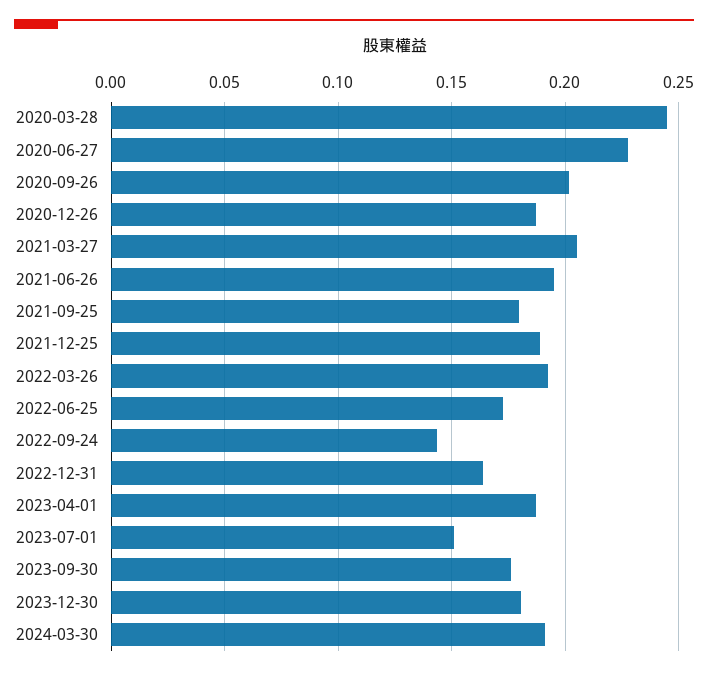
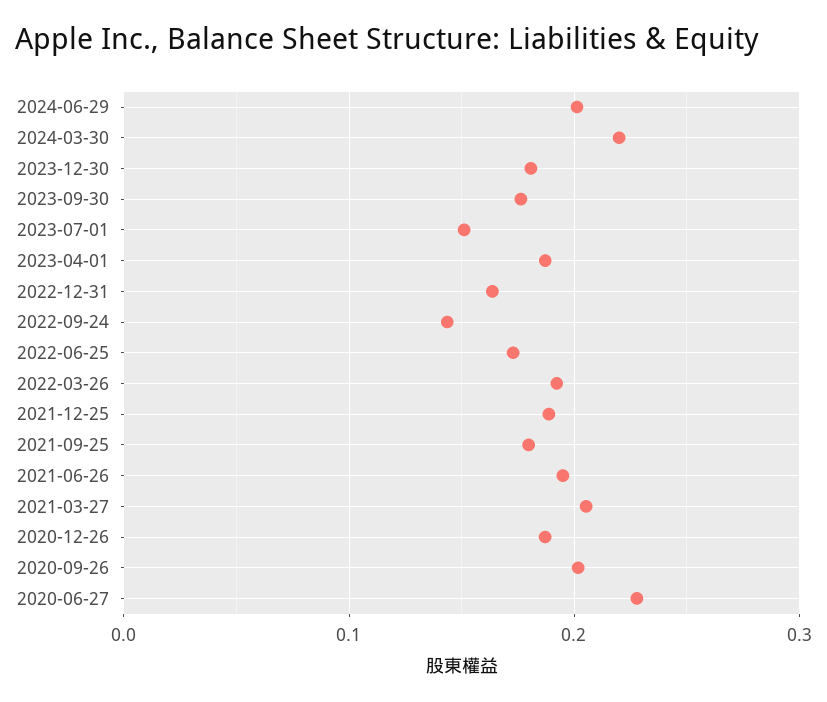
2020-03-28: 0.245 -> none
2024-03-30: 0.19 -> 0.22
2024-06-29: none -> 0.2

